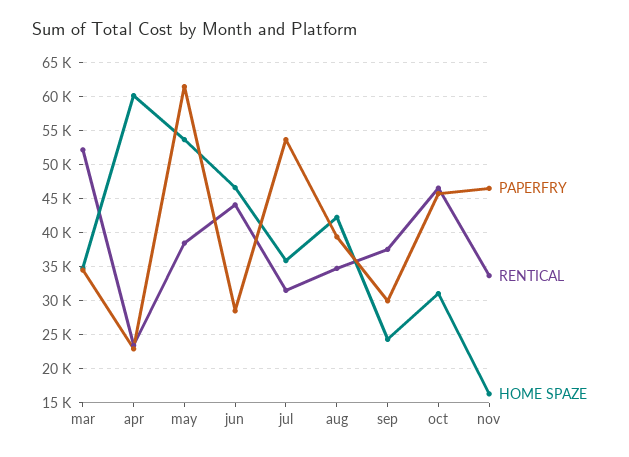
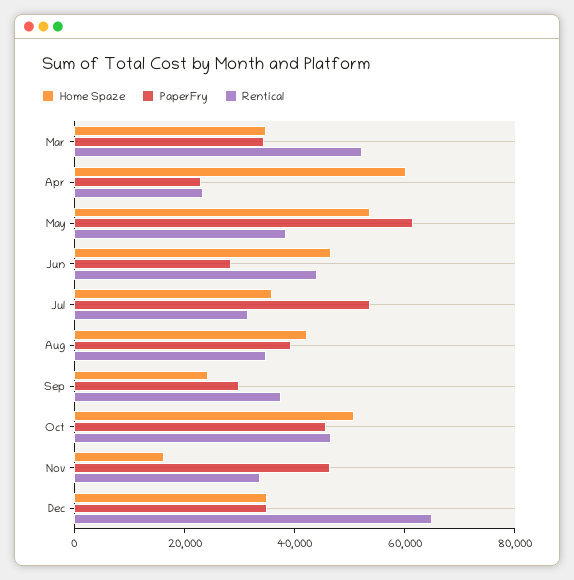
HOME SPAZE, oct: 31000 -> 50000
HOME SPAZE, Dec: none -> 35000
PAPERFRY, Dec: none -> 35000
RENTICAL, Dec: none -> 65000

